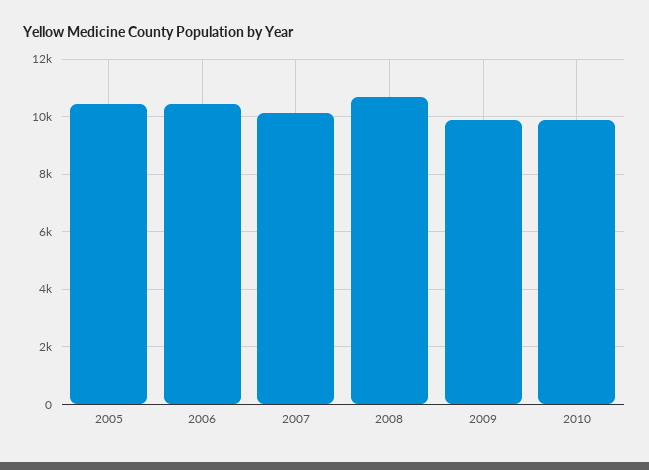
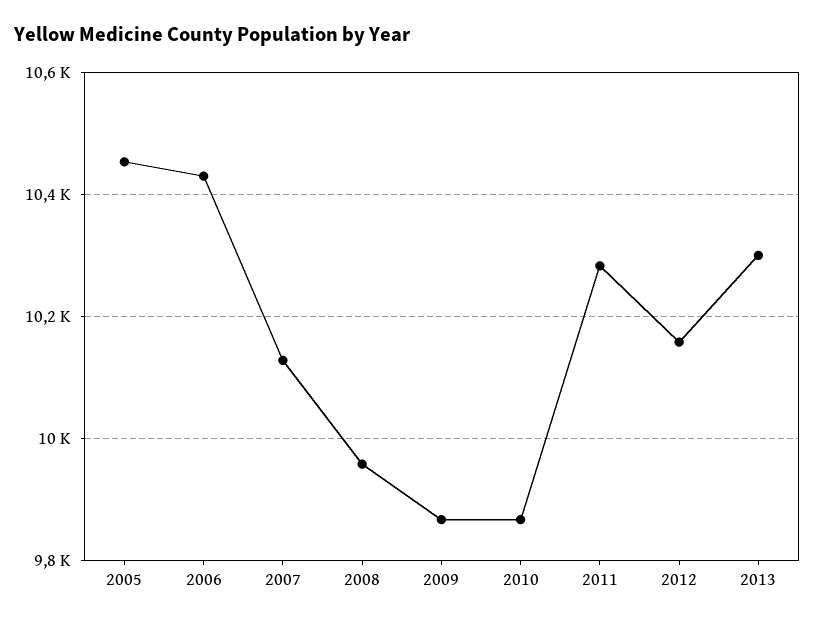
2008: 10750 -> 9960
2011: none -> 10280
2012: none -> 10160
2013: none -> 10300

